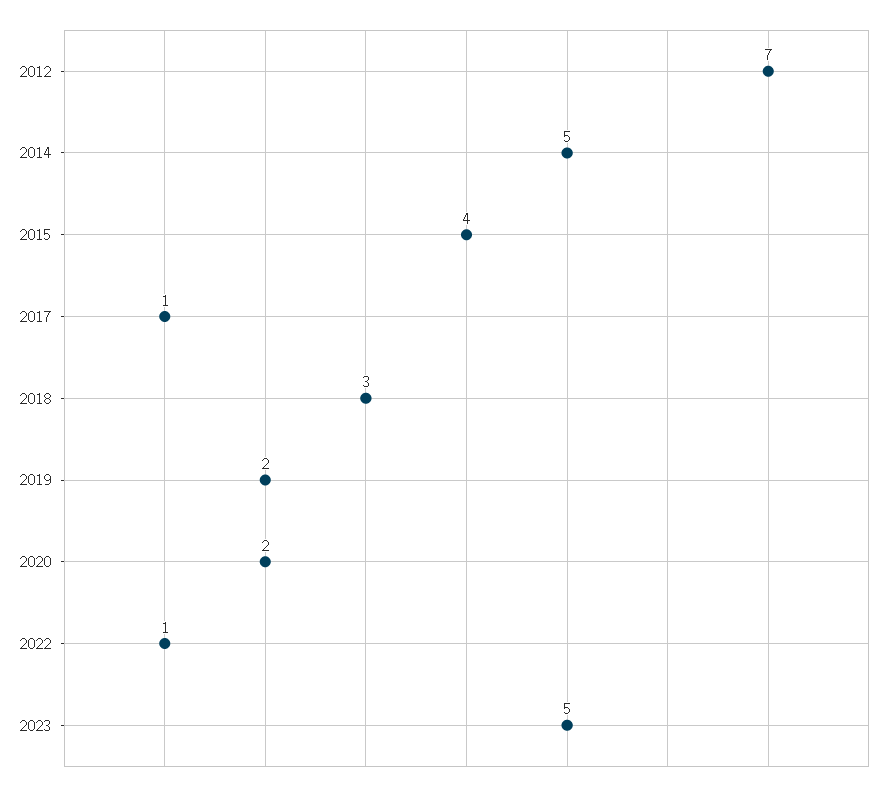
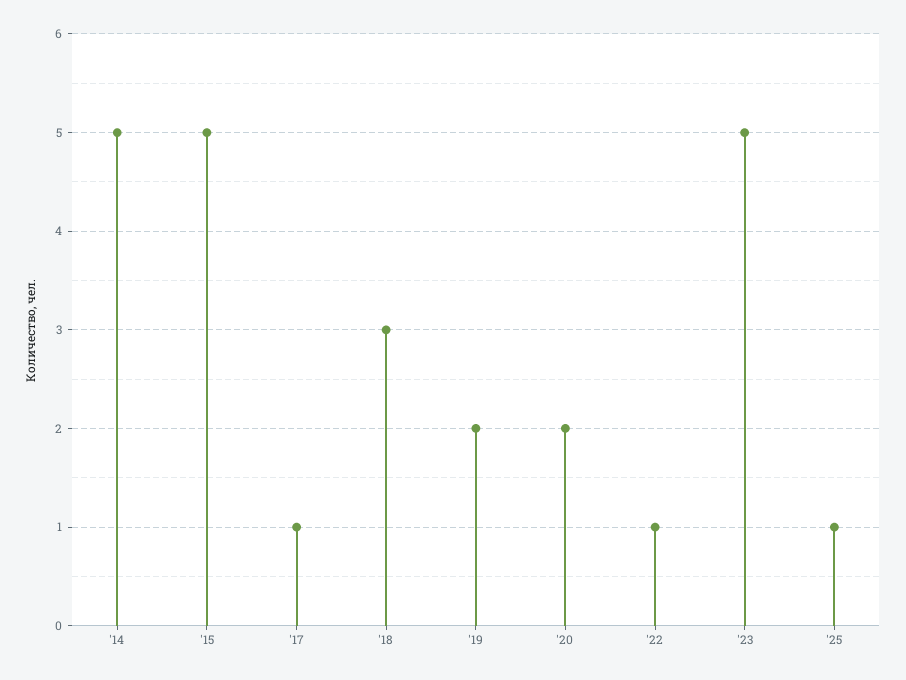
2012: 7 -> none
2015: 4 -> 5
'25: none -> 1

